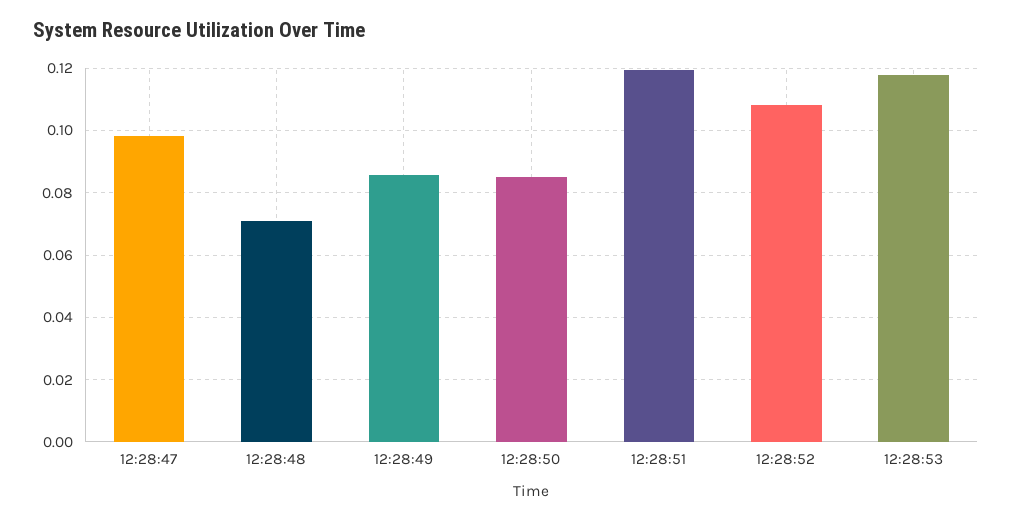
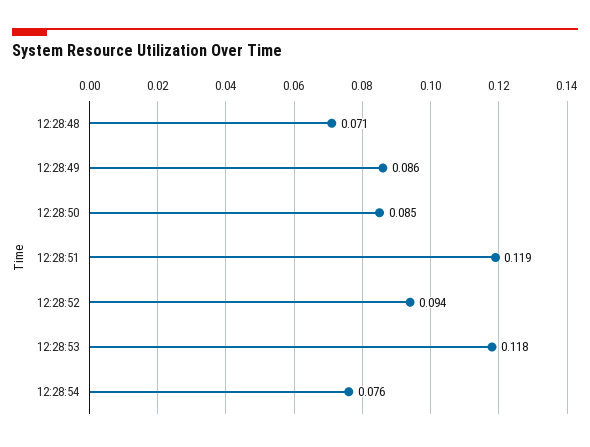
12:28:47: 0.098 -> none
12:28:52: 0.108 -> 0.094
12:28:54: none -> 0.076

